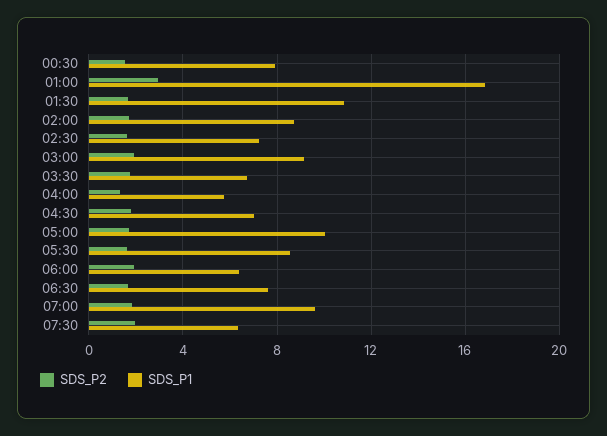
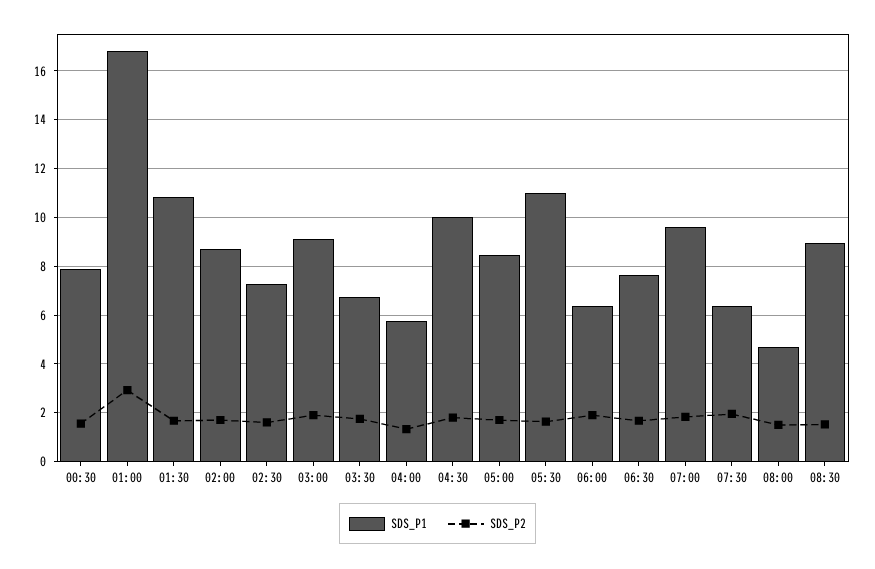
SDS_P1, 04:30: 7 -> 10
SDS_P1, 05:00: 10 -> 8.5
SDS_P1, 05:30: 8.5 -> 11
SDS_P1, 08:00: none -> 4.75
SDS_P2, 08:00: none -> 1.5
SDS_P1, 08:30: none -> 9
SDS_P2, 08:30: none -> 1.5

